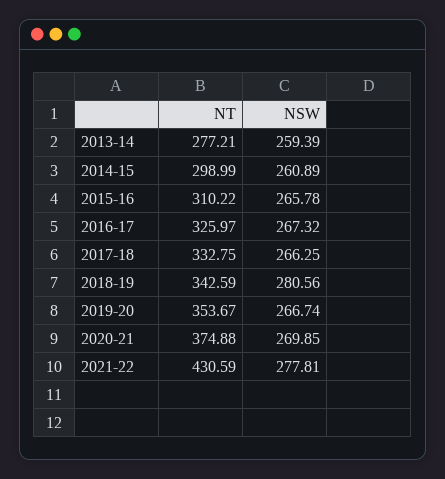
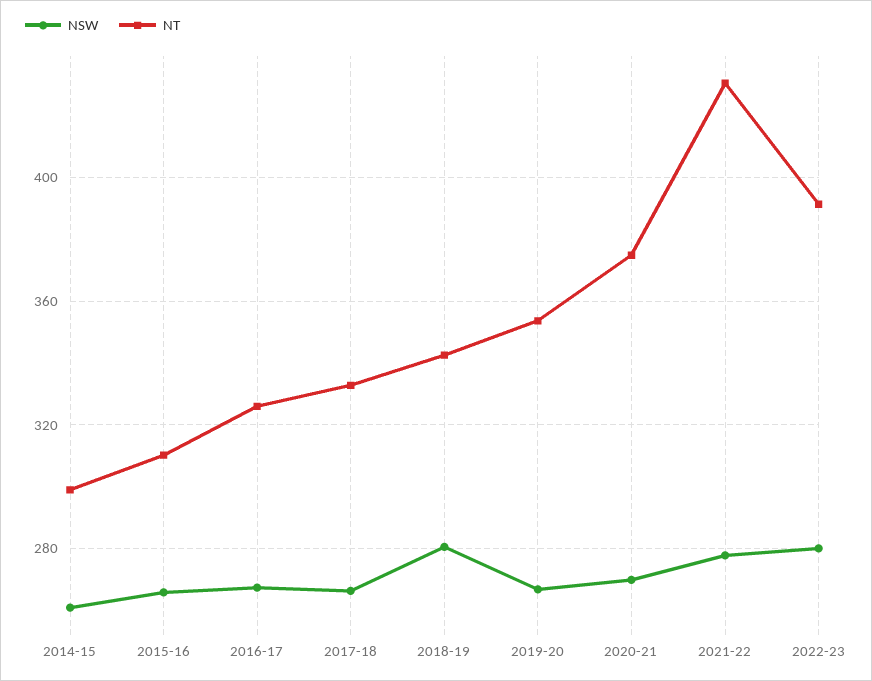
NT, 2013-14: 277.21 -> none
NSW, 2013-14: 259.39 -> none
NSW, 2022-23: none -> 280
NT, 2022-23: none -> 390

